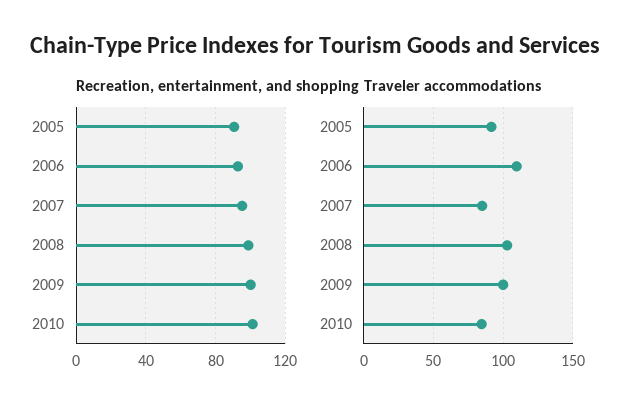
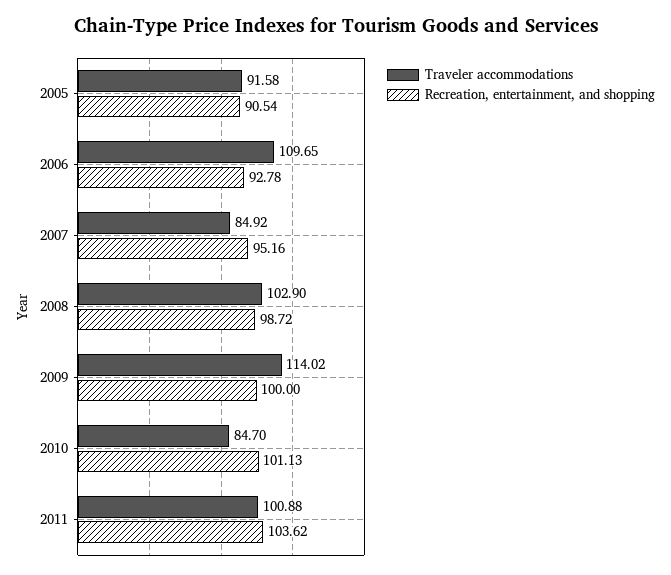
Traveler accommodations, 2009: 100 -> 114.02
Traveler accommodations, 2011: none -> 100.88
Recreation, entertainment, and shopping, 2011: none -> 103.62

